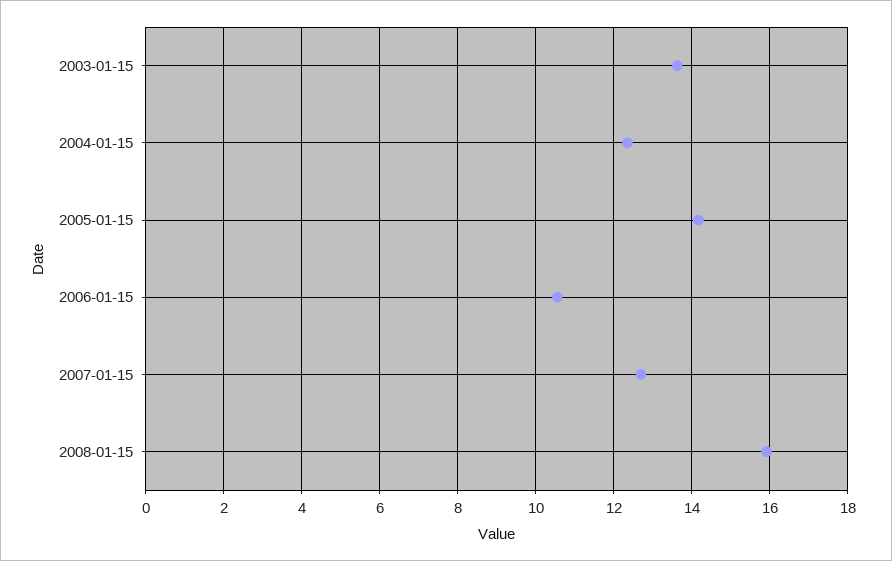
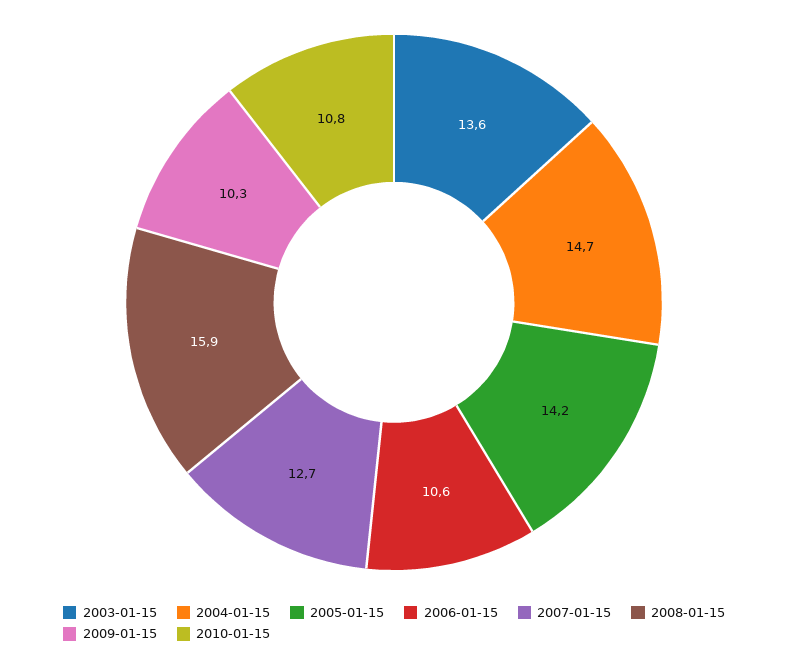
2004-01-15: 12.4 -> 14.7
2009-01-15: none -> 10.3
2010-01-15: none -> 10.8

